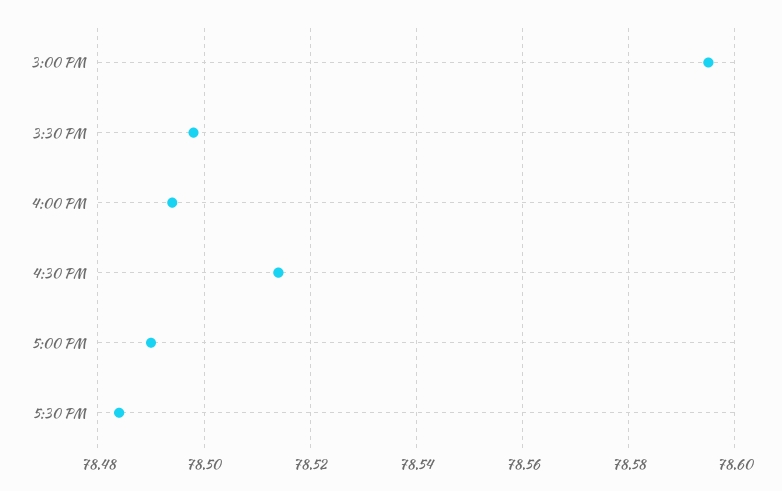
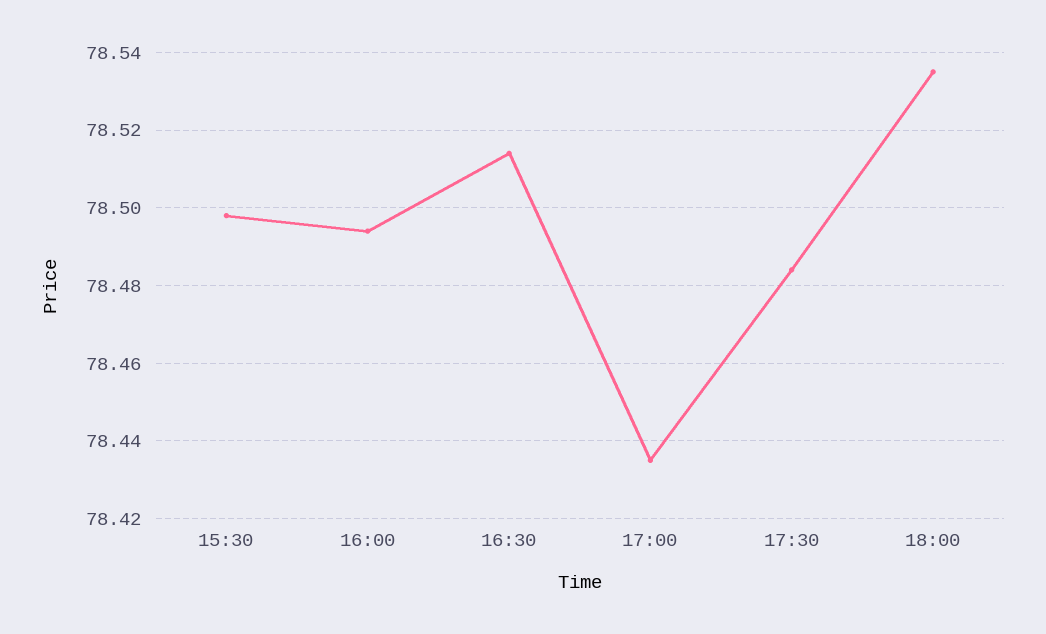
3:00 PM: 78.595 -> none
5:00 PM: 78.49 -> 78.435
18:00: none -> 78.535

